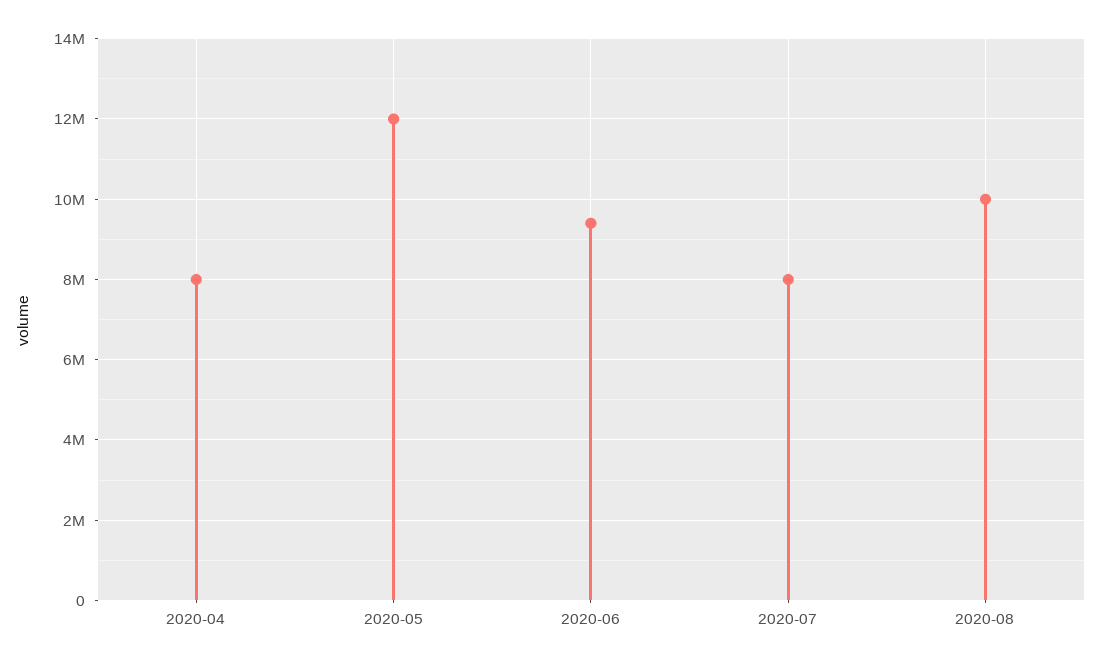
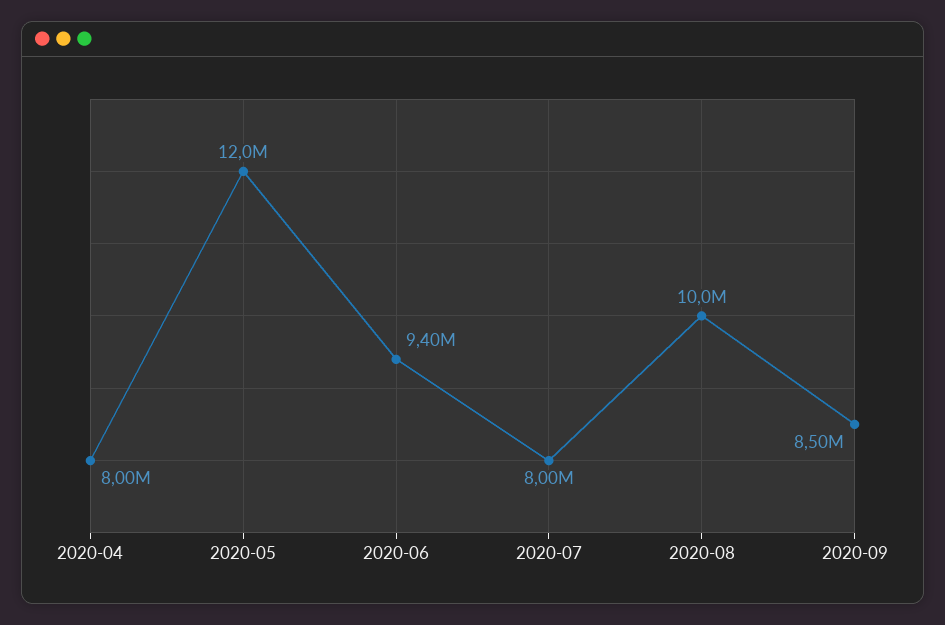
2020-09: none -> 8500000

